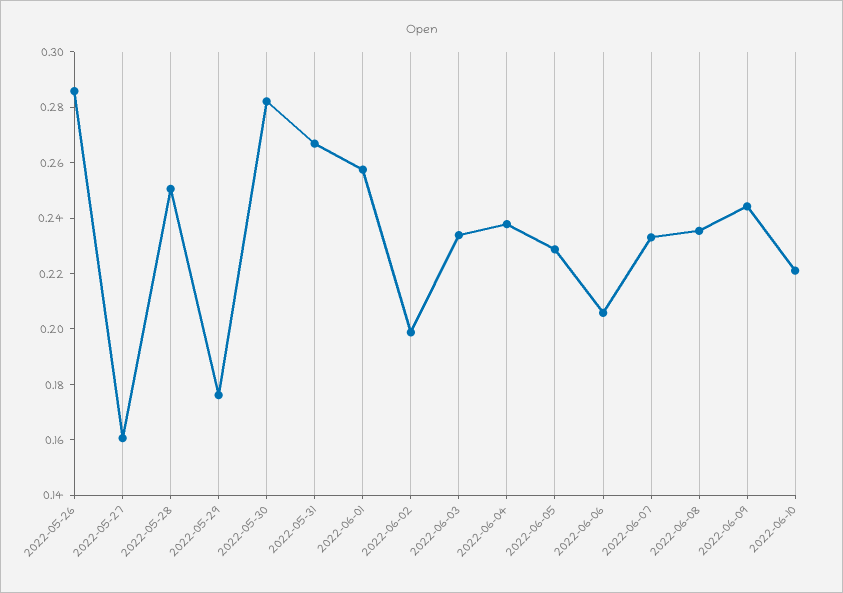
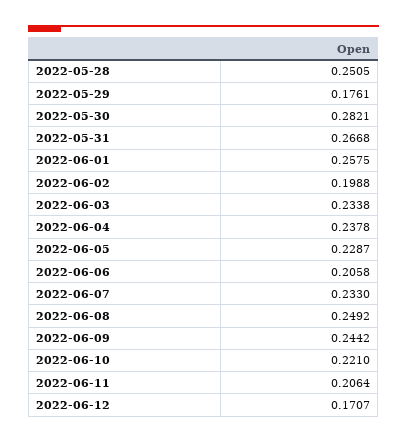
2022-05-26: 0.285 -> none
2022-05-27: 0.16 -> none
2022-06-08: 0.235 -> 0.2492
2022-06-11: none -> 0.2064
2022-06-12: none -> 0.1707

